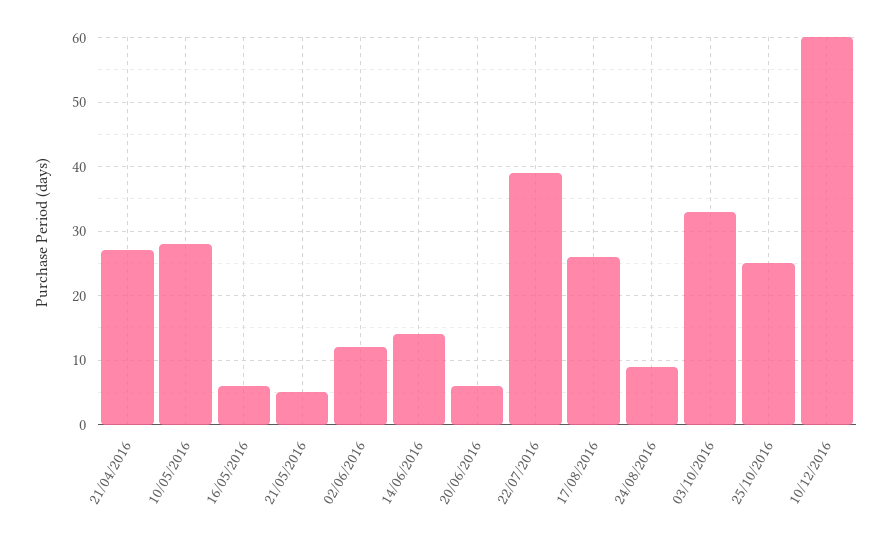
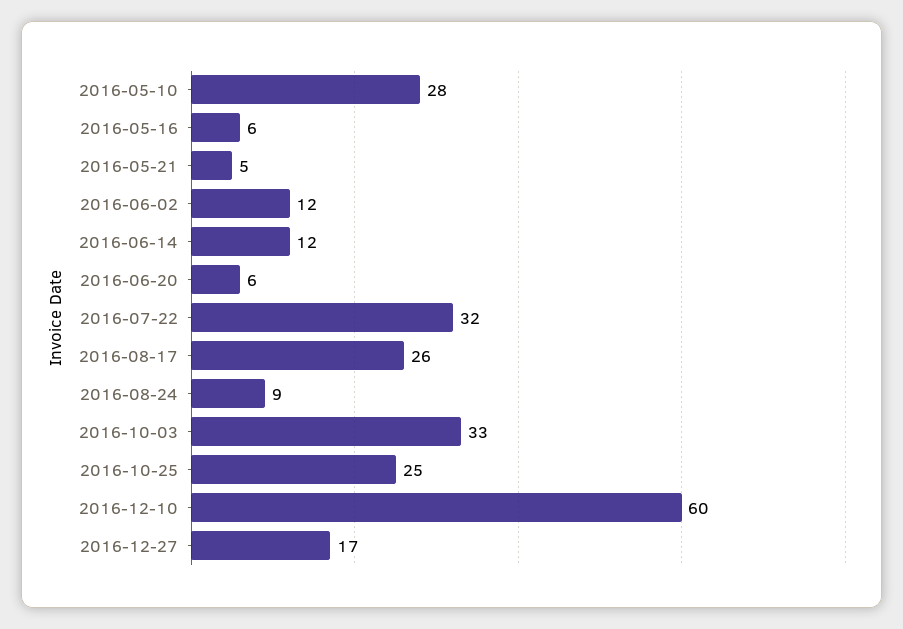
21/04/2016: 27 -> none
14/06/2016: 14 -> 12
22/07/2016: 39 -> 32
2016-12-27: none -> 17

